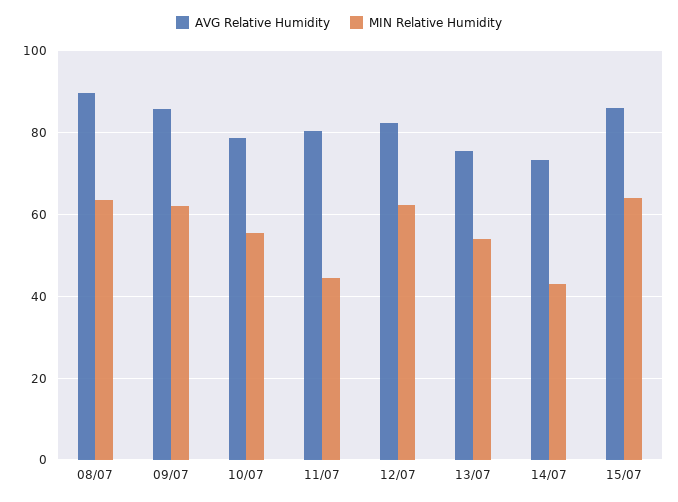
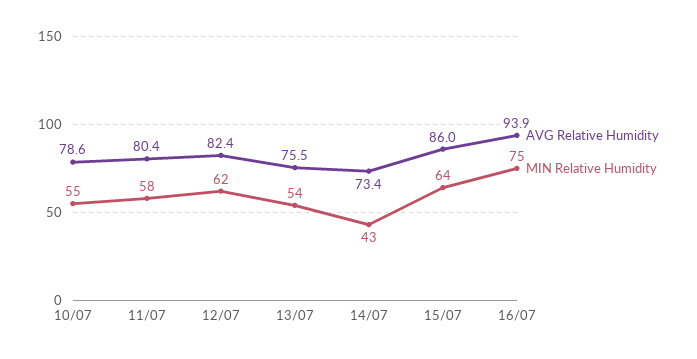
AVG Relative Humidity, 08/07: 90 -> none
MIN Relative Humidity, 08/07: 64 -> none
AVG Relative Humidity, 09/07: 86 -> none
MIN Relative Humidity, 09/07: 62 -> none
MIN Relative Humidity, 11/07: 44 -> 58
AVG Relative Humidity, 16/07: none -> 93.9
MIN Relative Humidity, 16/07: none -> 75

